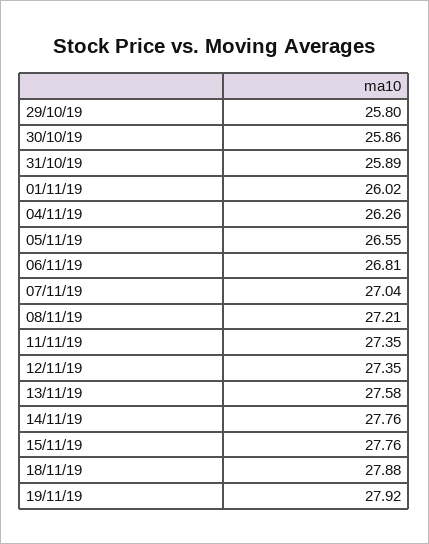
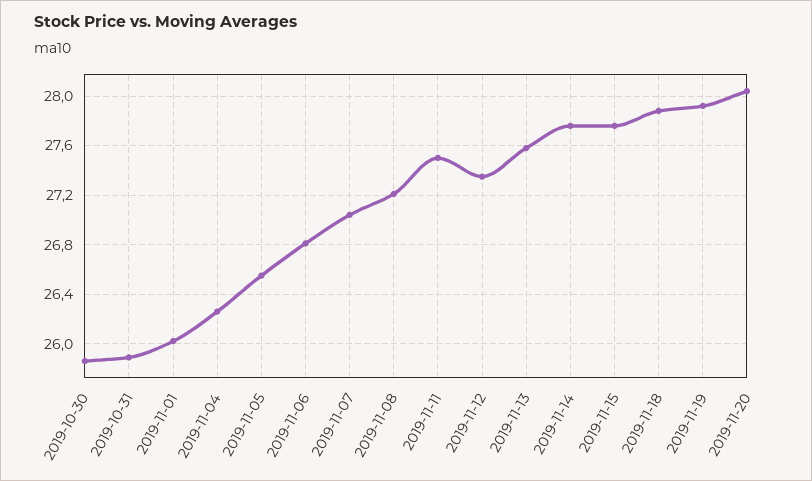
29/10/19: 25.8 -> none
11/11/19: 27.35 -> 27.5
2019-11-20: none -> 28.05

